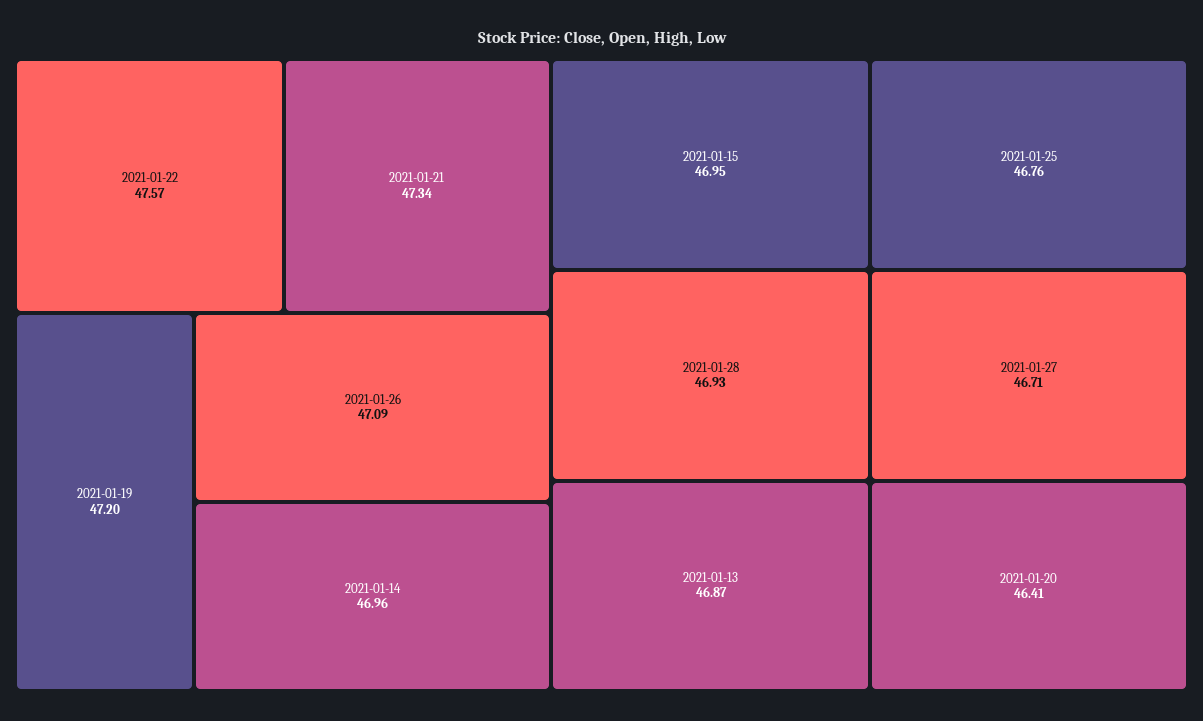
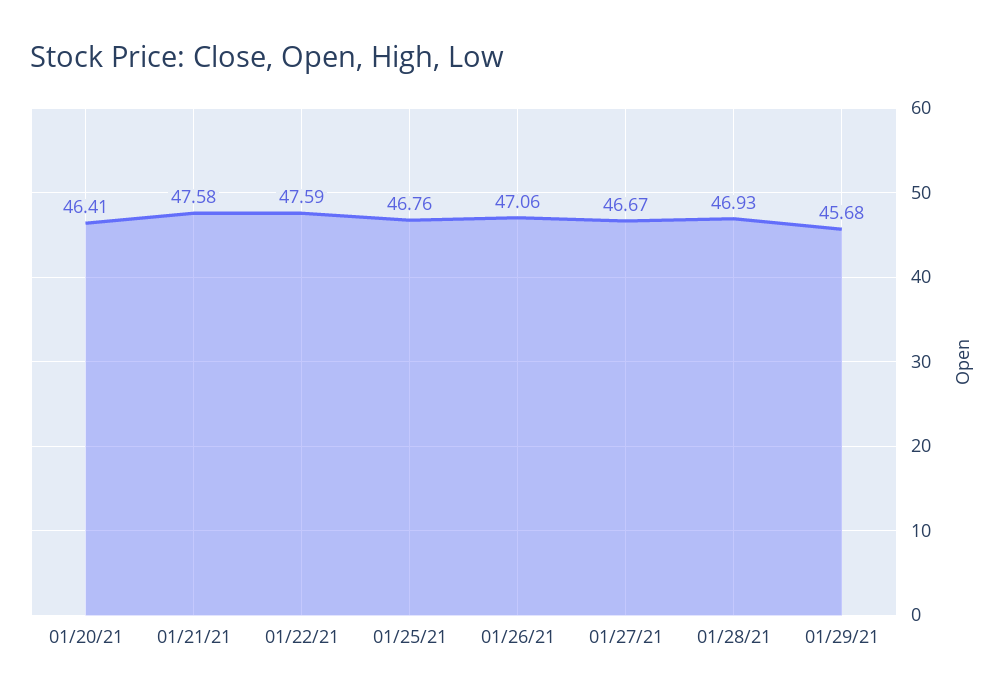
2021-01-22: 47.57 -> 47.59
2021-01-21: 47.34 -> 47.58
2021-01-19: 47.2 -> none
2021-01-26: 47.09 -> 47.06
2021-01-14: 46.96 -> none
2021-01-15: 46.95 -> none
2021-01-13: 46.87 -> none
2021-01-27: 46.71 -> 46.67
01/29/21: none -> 45.68

